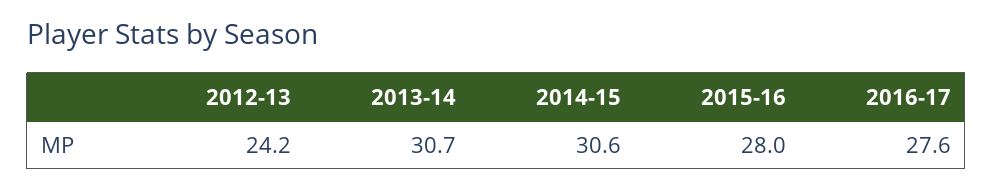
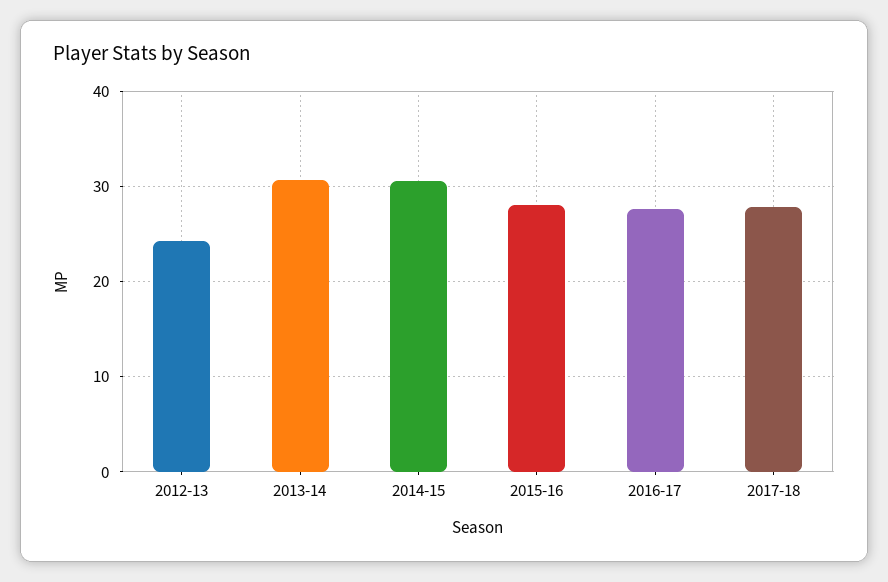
2017-18: none -> 28

